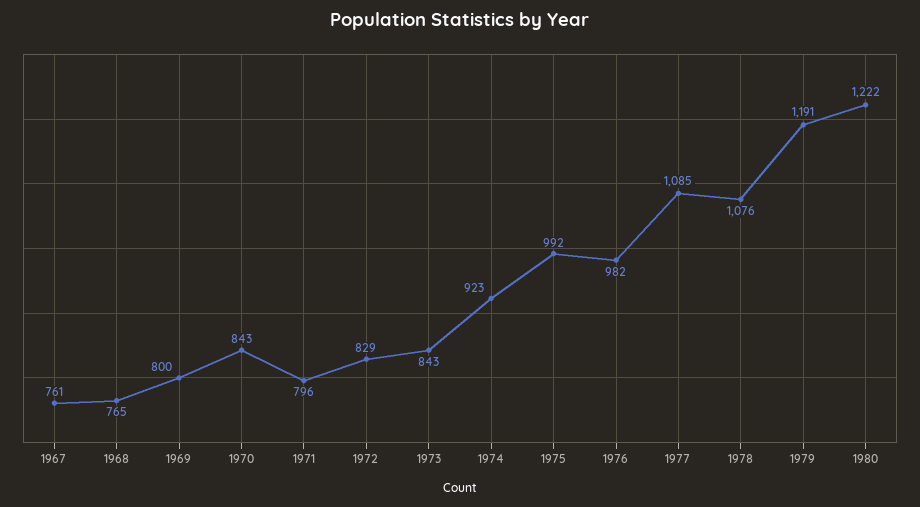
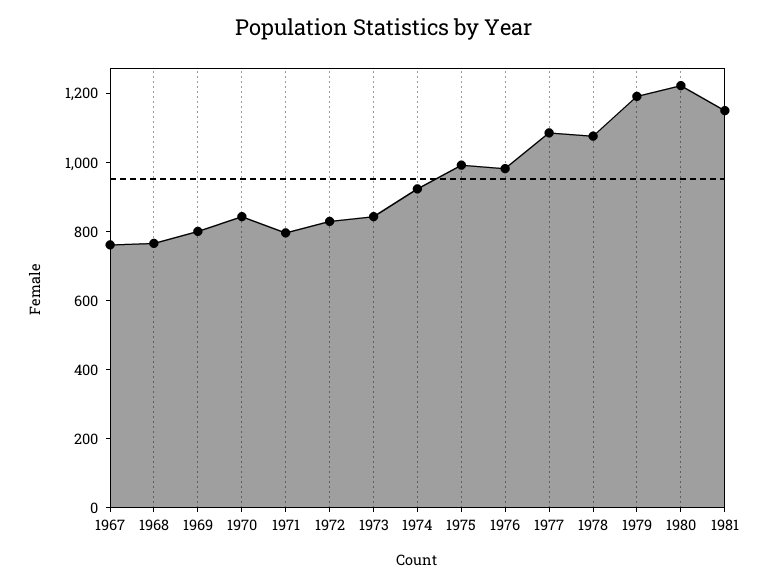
1981: none -> 1150

